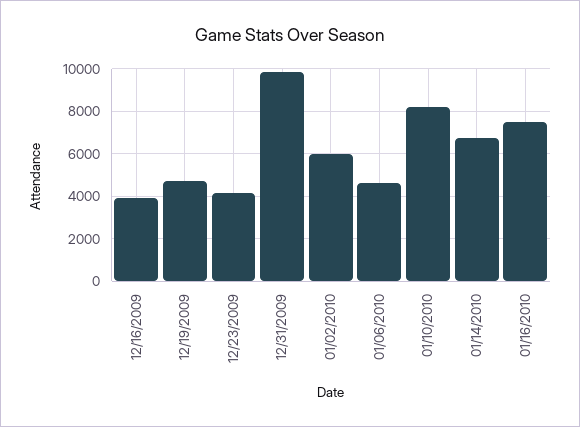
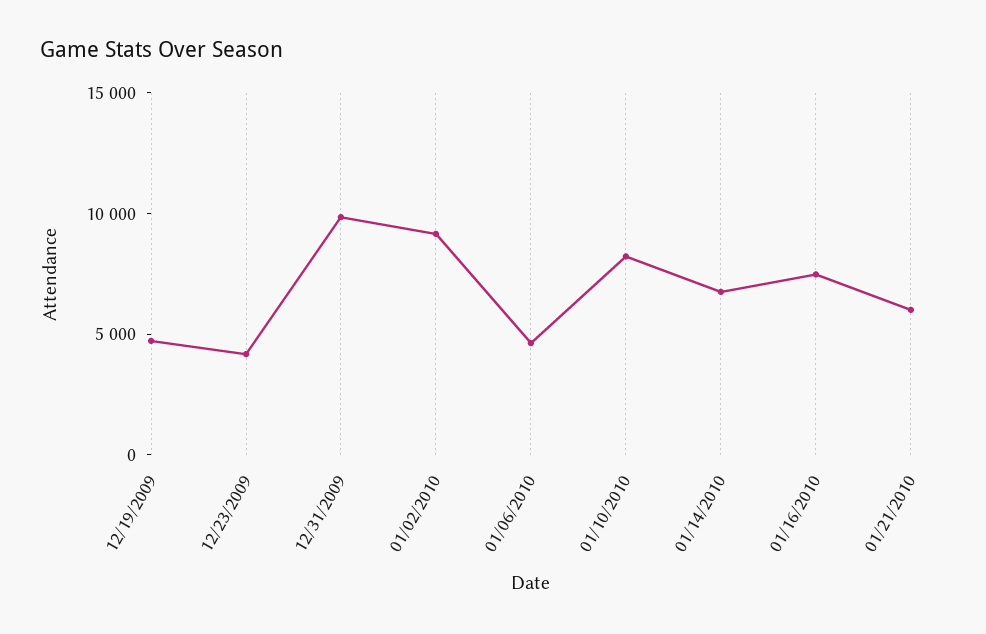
12/16/2009: 4000 -> none
01/02/2010: 6000 -> 9000
01/21/2010: none -> 6000

